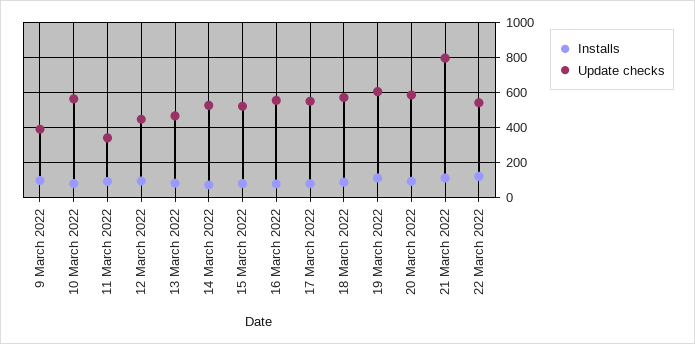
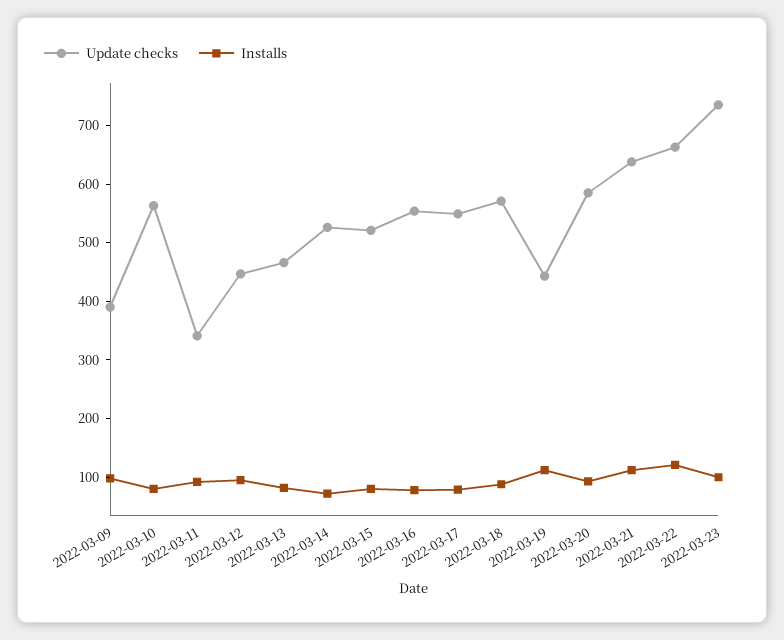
Update checks, 19 March 2022: 600 -> 440
Update checks, 21 March 2022: 800 -> 640
Update checks, 22 March 2022: 550 -> 660
Update checks, 2022-03-23: none -> 740
Installs, 2022-03-23: none -> 100

